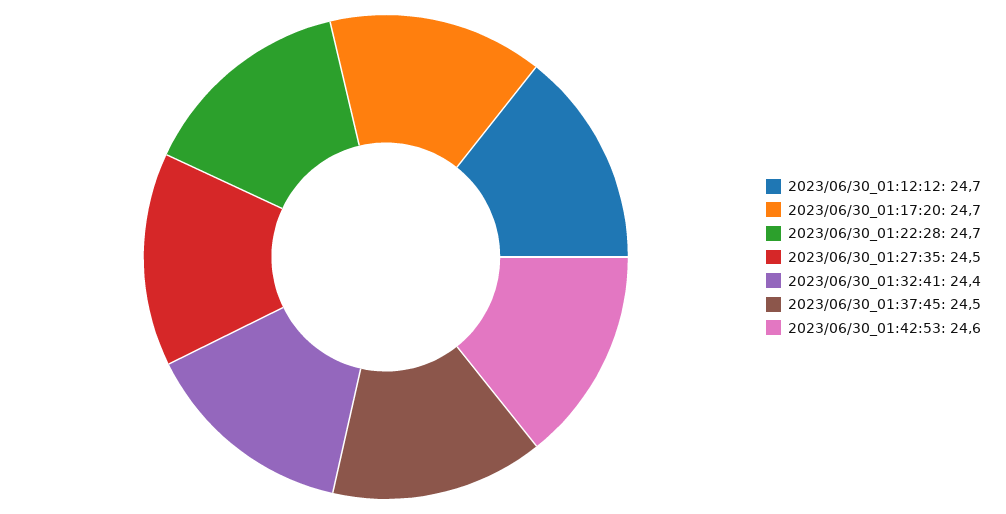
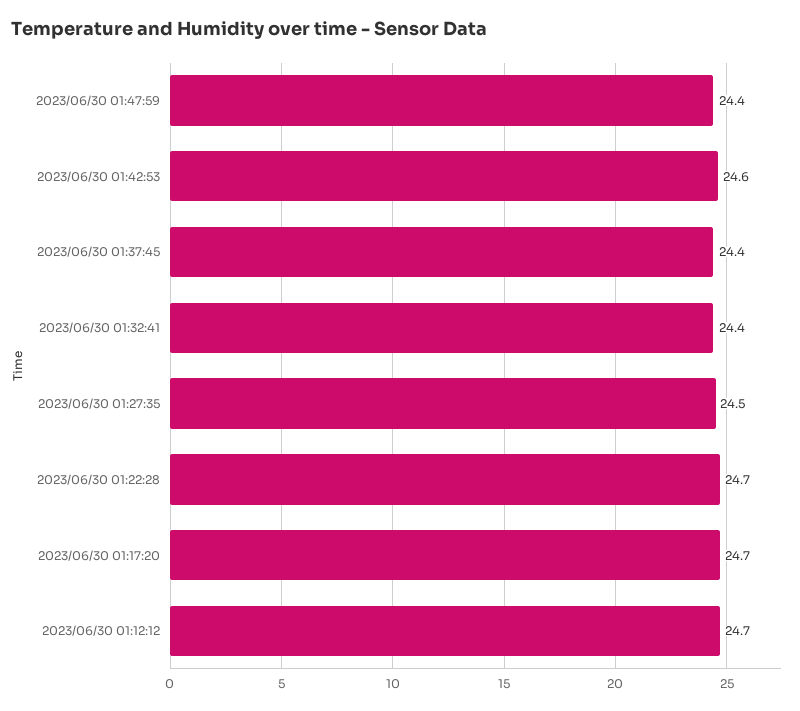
2023/06/30_01:37:45: 24.5 -> 24.4
2023/06/30 01:47:59: none -> 24.4

